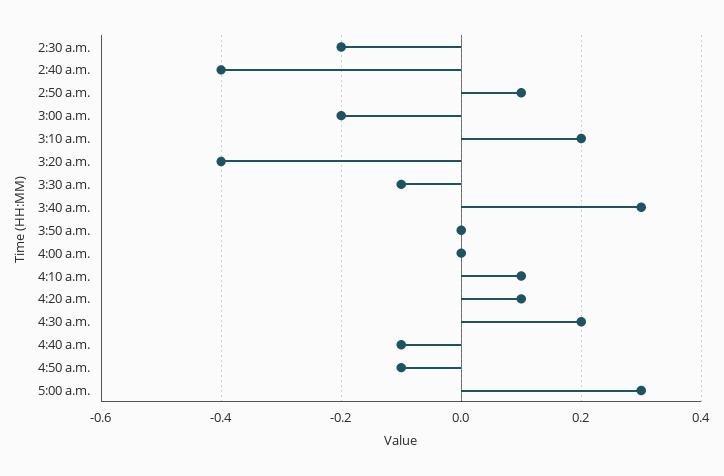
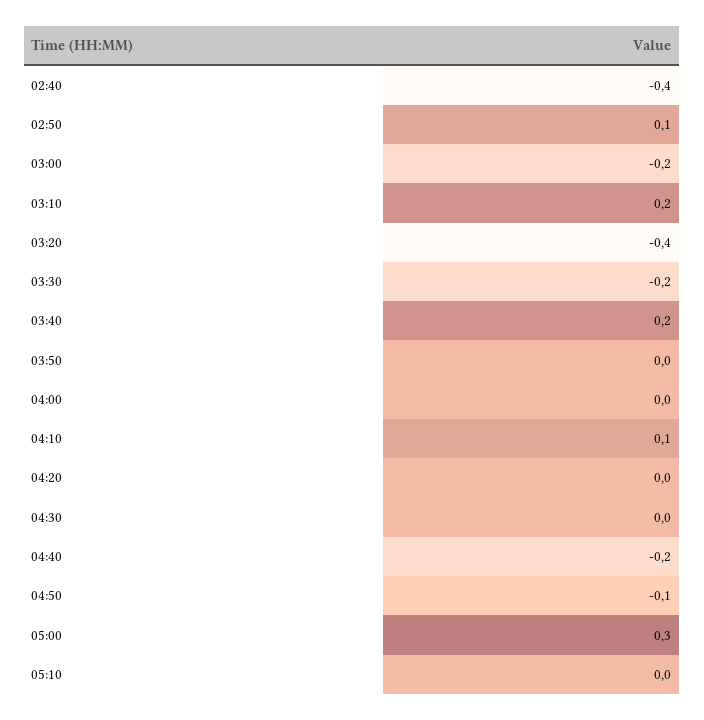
2:30 a.m.: -0.2 -> none
3:30 a.m.: -0.1 -> -0.2
3:40 a.m.: 0.3 -> 0.2
4:20 a.m.: 0.1 -> 0
4:30 a.m.: 0.2 -> 0
4:40 a.m.: -0.1 -> -0.2
05:10: none -> 0

